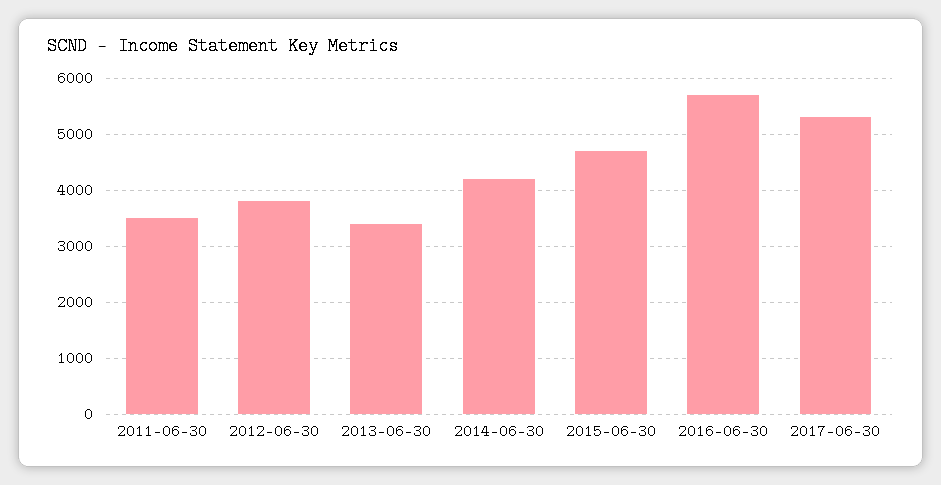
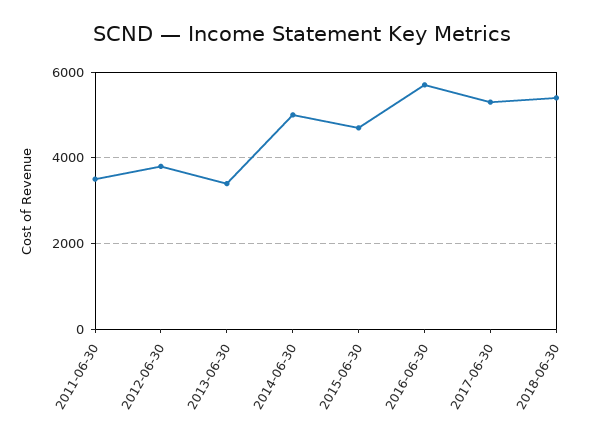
2014-06-30: 4200 -> 5000
2018-06-30: none -> 5400

